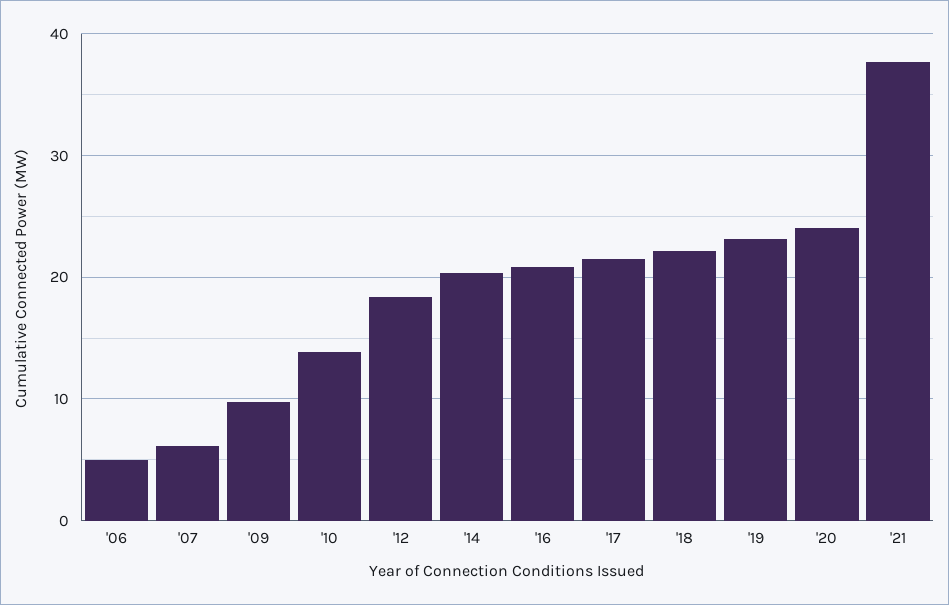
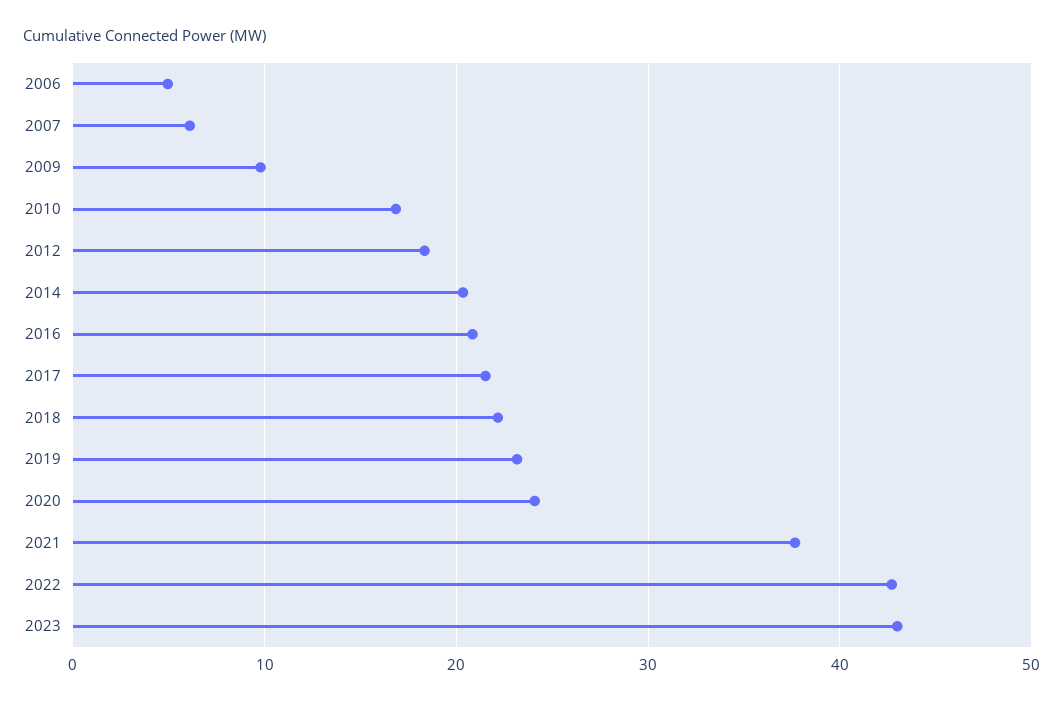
'10: 14 -> 17
2022: none -> 43
2023: none -> 43

